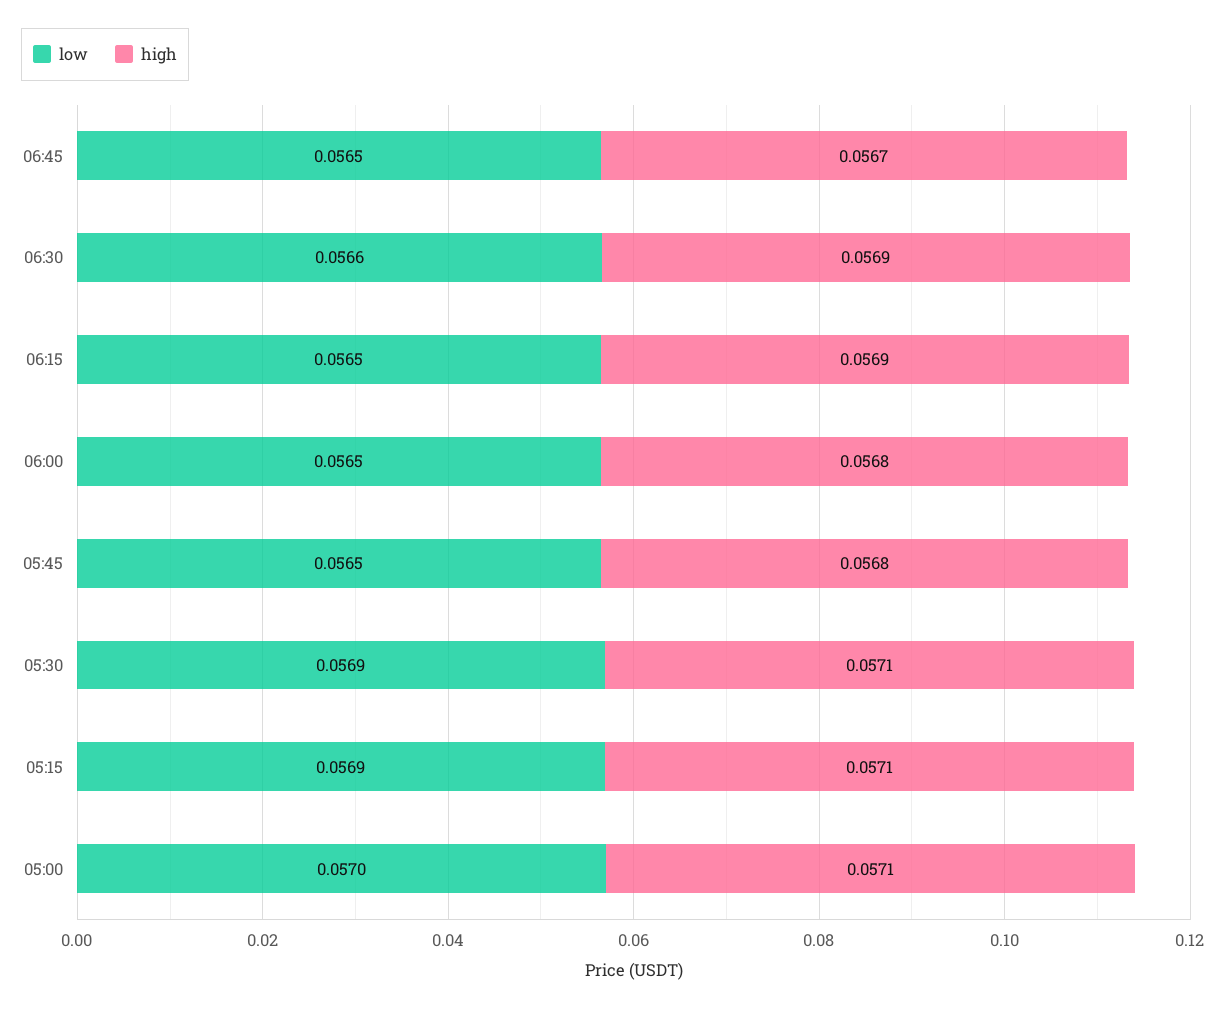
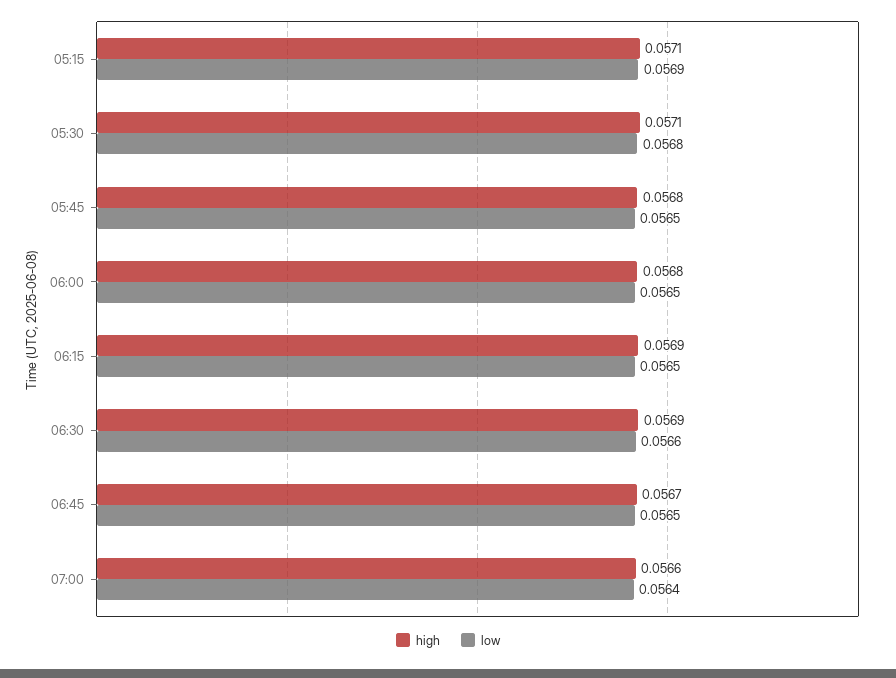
low, 05:30: 0.0569 -> 0.0568
low, 05:00: 0.057 -> none
high, 05:00: 0.0571 -> none
high, 07:00: none -> 0.0566
low, 07:00: none -> 0.0564

